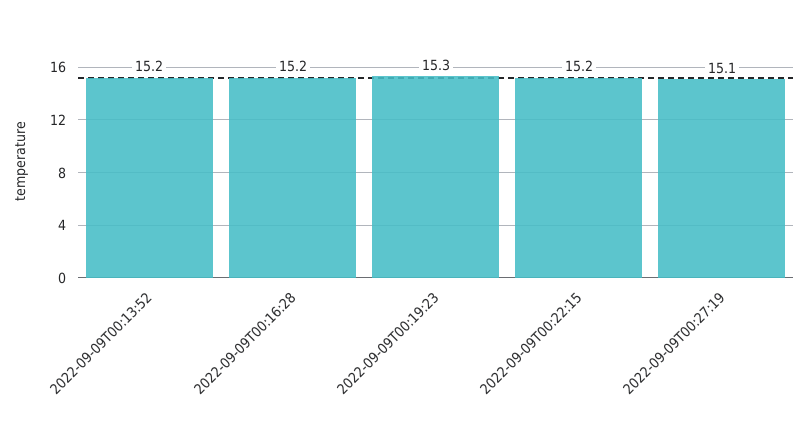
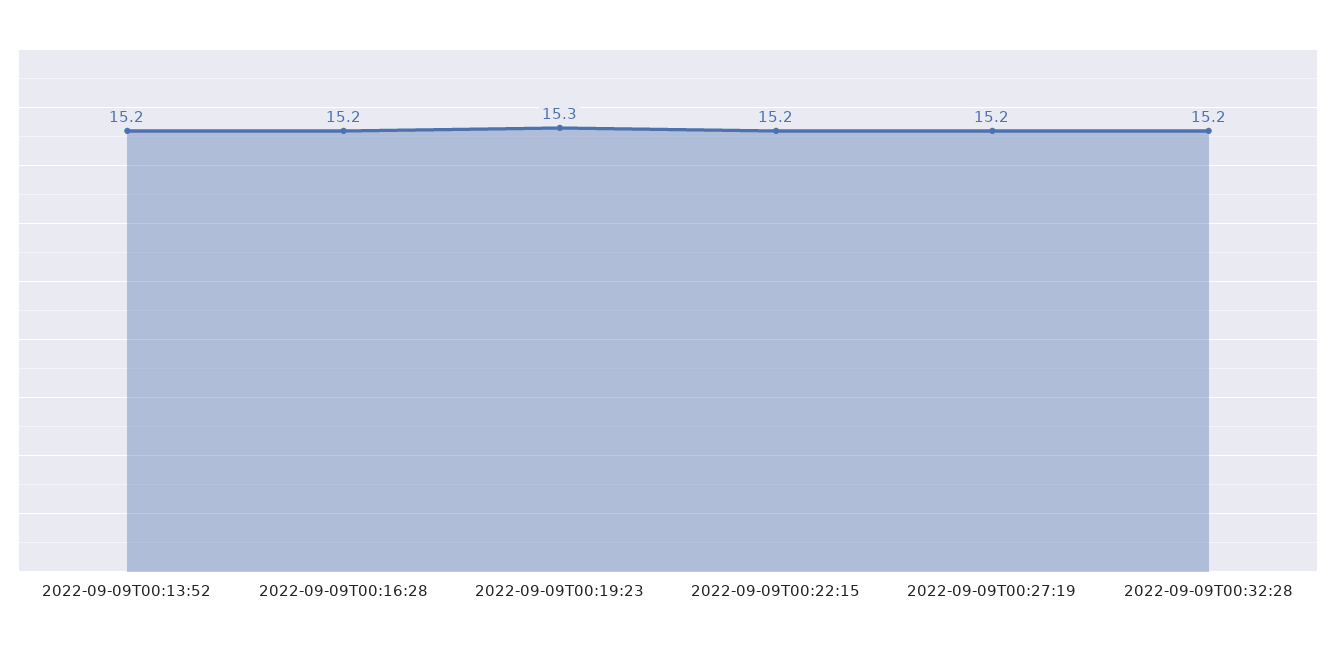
2022-09-09T00:27:19: 15.1 -> 15.2
2022-09-09T00:32:28: none -> 15.2

